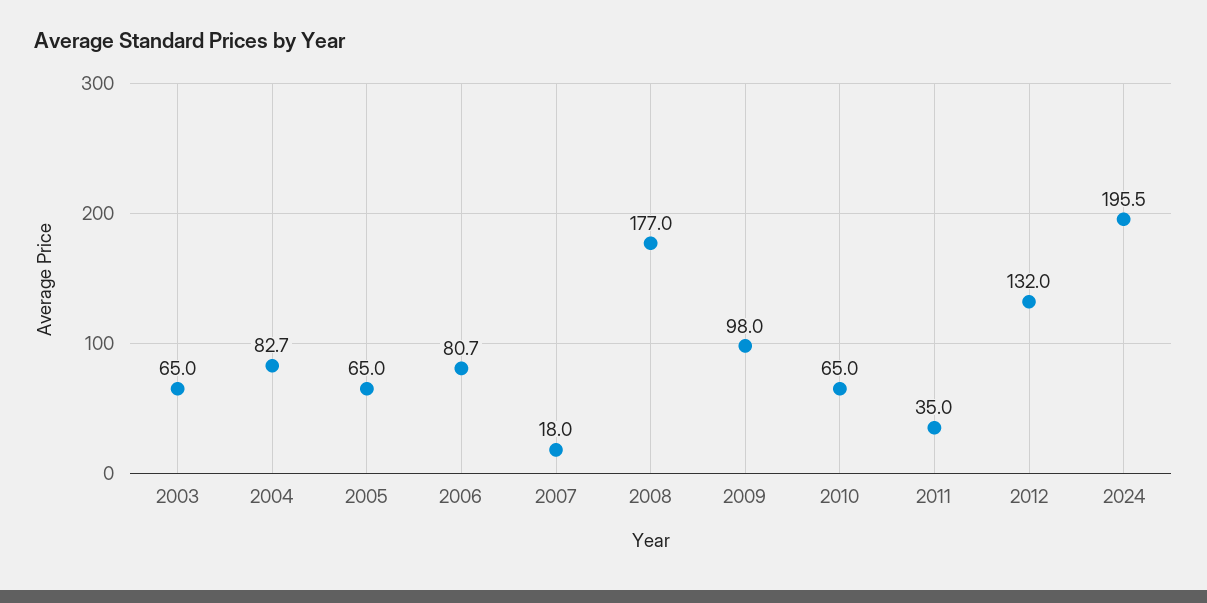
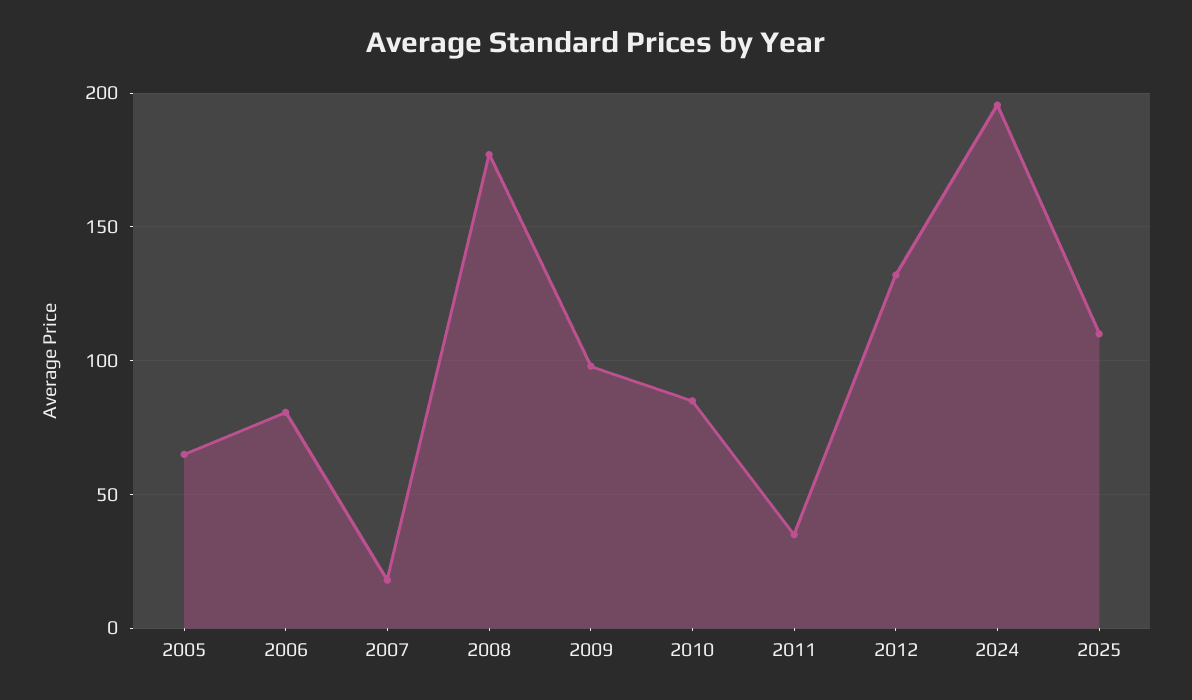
2003: 65 -> none
2004: 82.7 -> none
2010: 65 -> 85
2025: none -> 110

